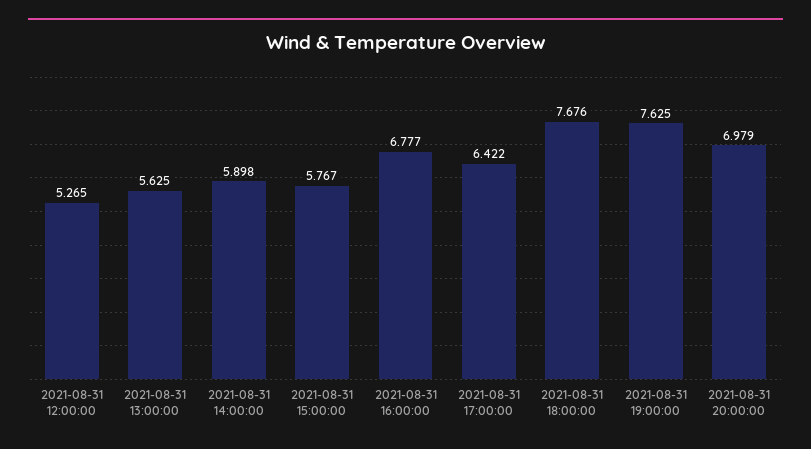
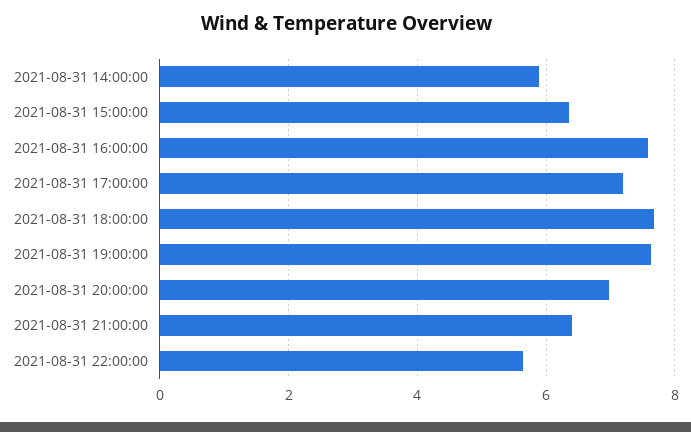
2021-08-31 12:00:00: 5.265 -> none
2021-08-31 13:00:00: 5.625 -> none
2021-08-31 15:00:00: 5.767 -> 6.4
2021-08-31 16:00:00: 6.777 -> 7.6
2021-08-31 17:00:00: 6.422 -> 7.2
2021-08-31 21:00:00: none -> 6.4
2021-08-31 22:00:00: none -> 5.6

